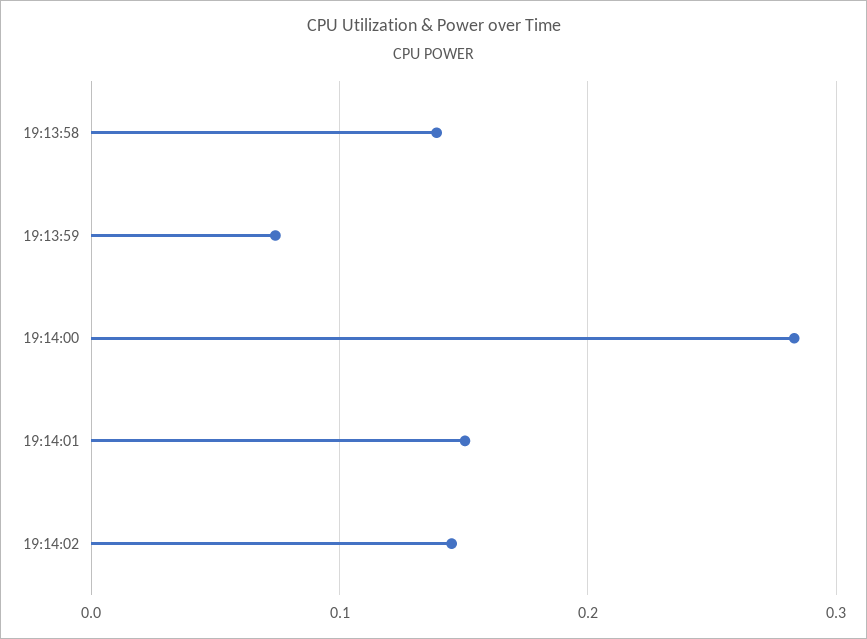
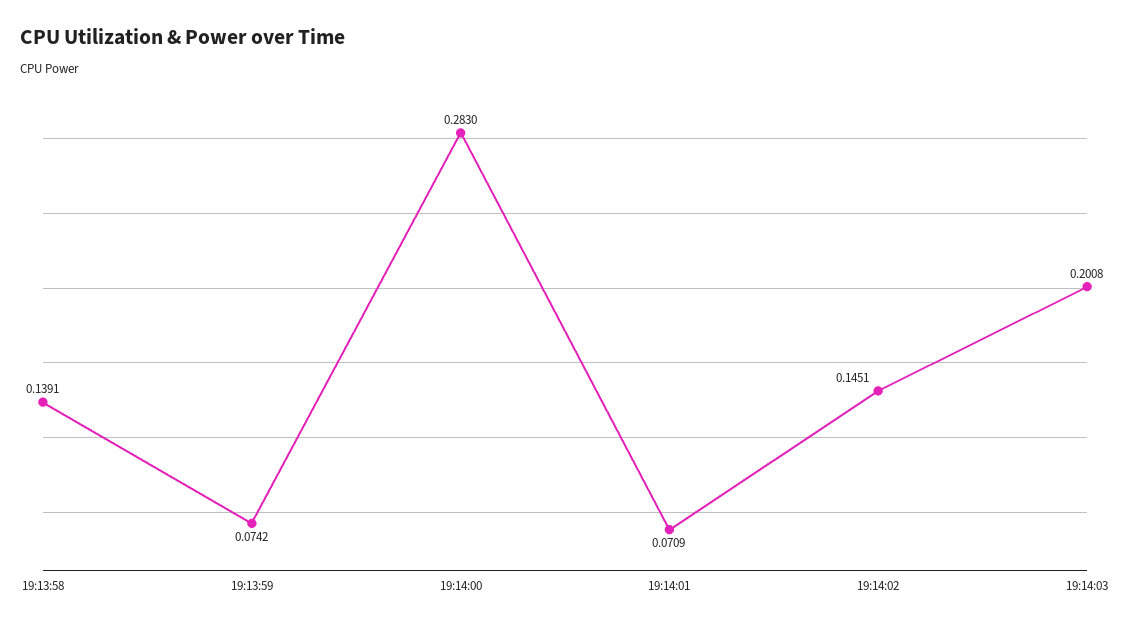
19:14:01: 0.15 -> 0.0709
19:14:03: none -> 0.2008

